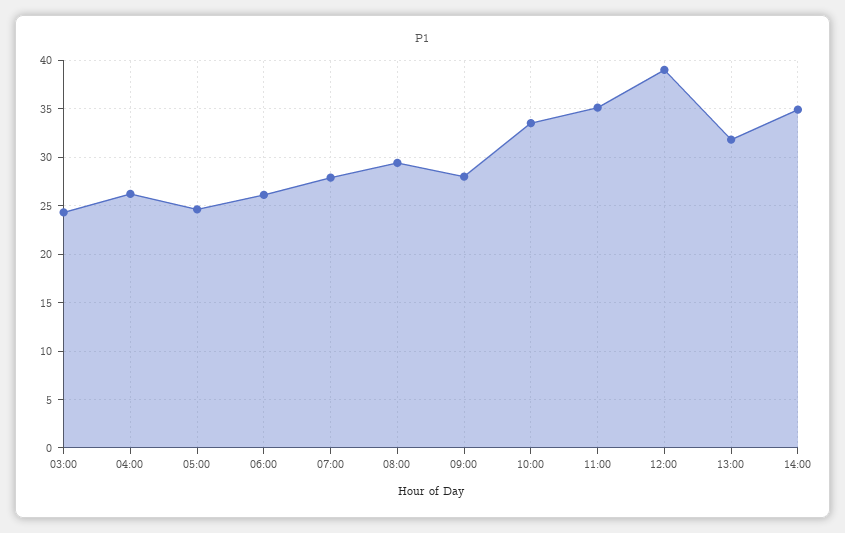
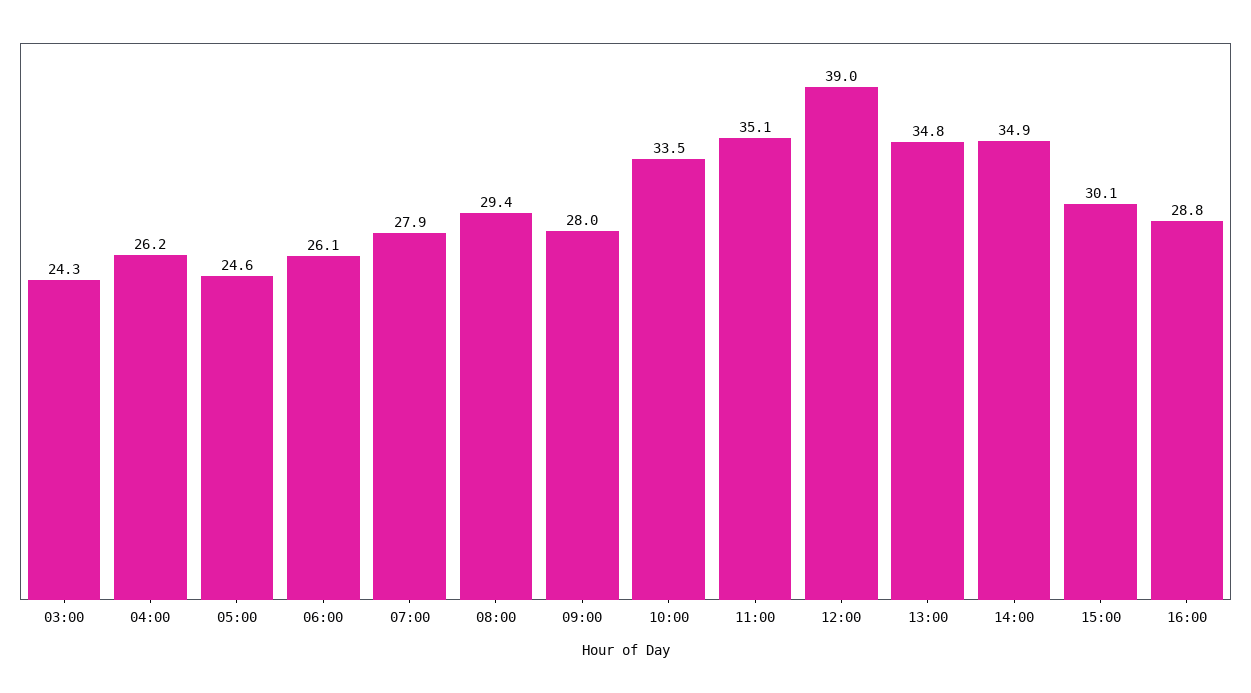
13:00: 32 -> 34.8
15:00: none -> 30.1
16:00: none -> 28.8

